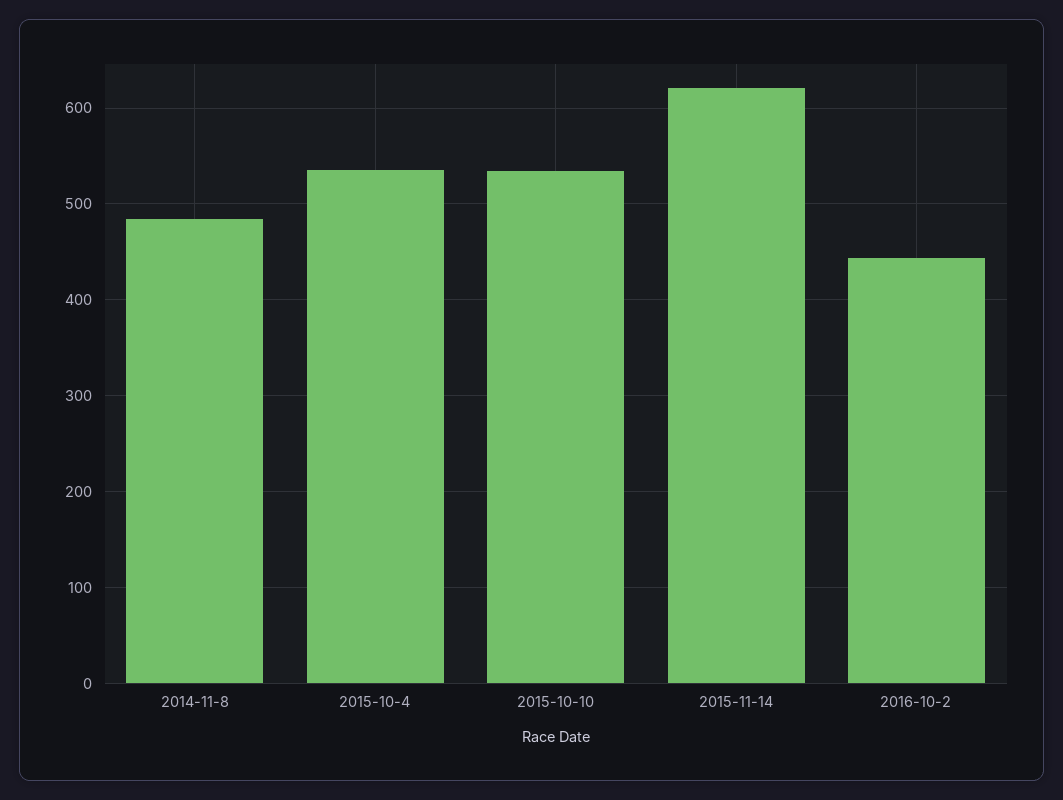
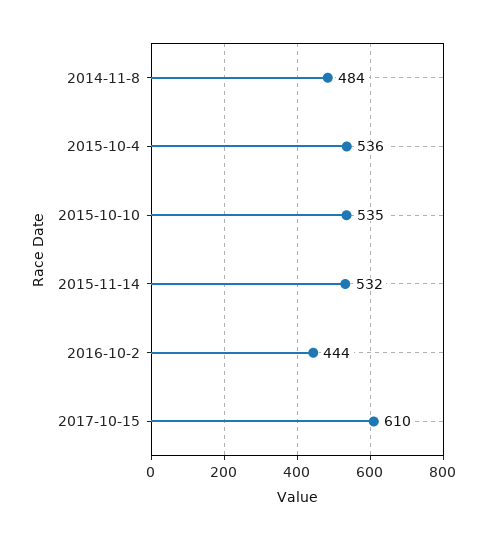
2015-11-14: 620 -> 532
2017-10-15: none -> 610

